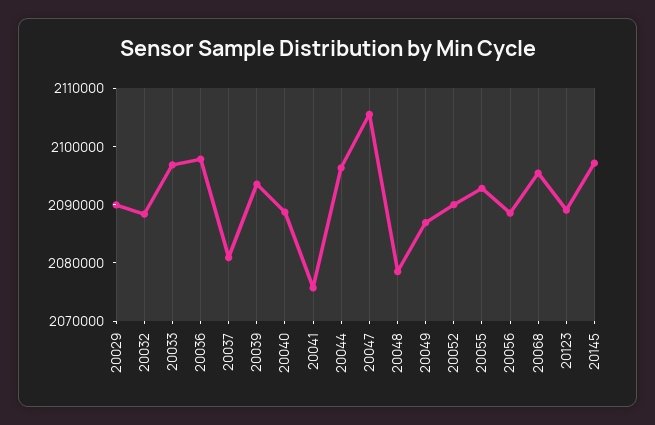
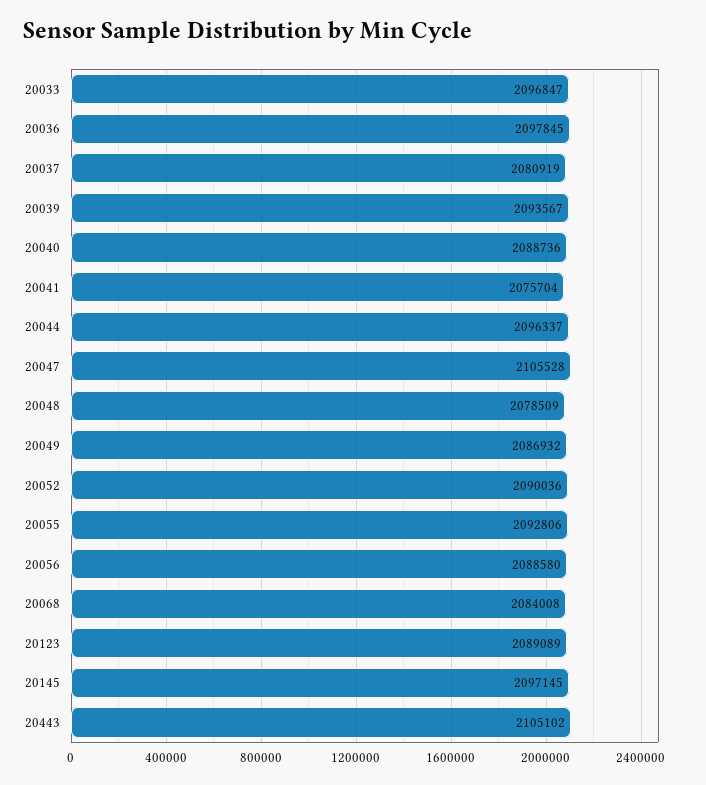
20029: 2090000 -> none
20032: 2088000 -> none
20068: 2096000 -> 2084008
20443: none -> 2105102

